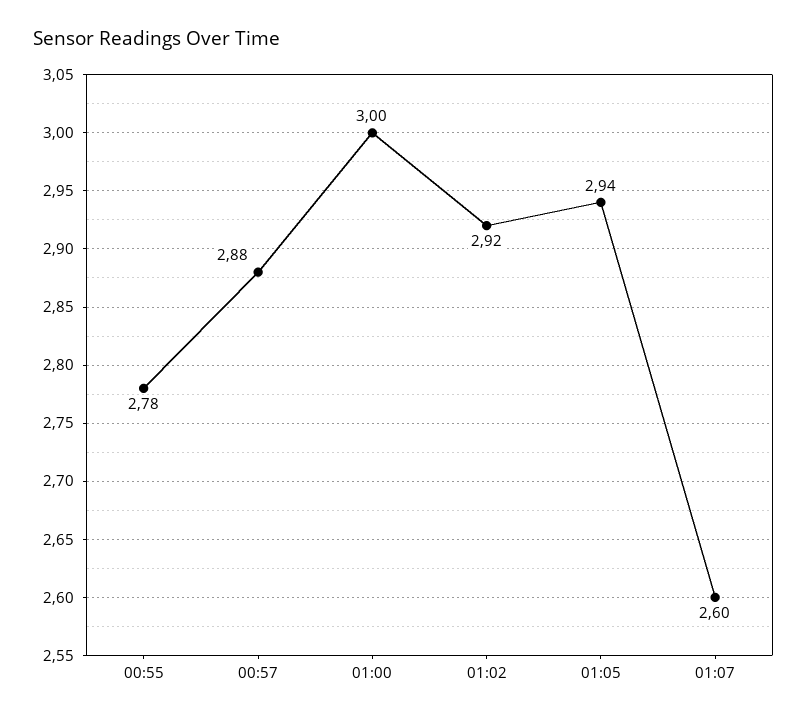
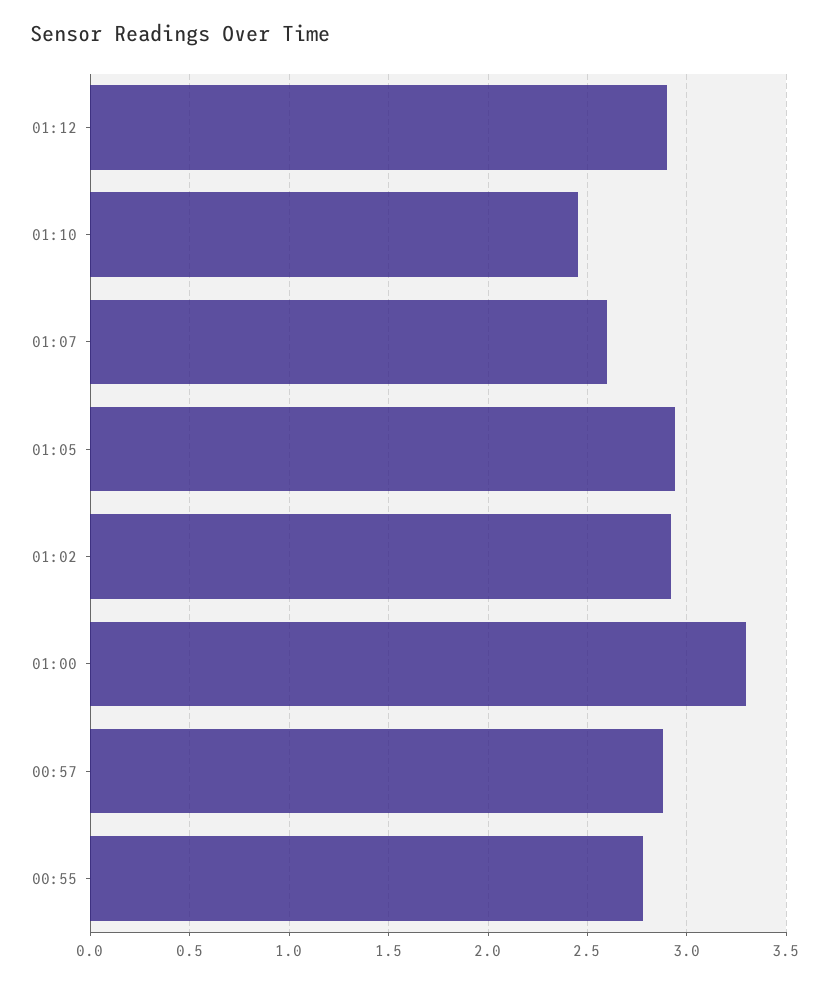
01:00: 3 -> 3.3
01:12: none -> 2.9
01:10: none -> 2.45

